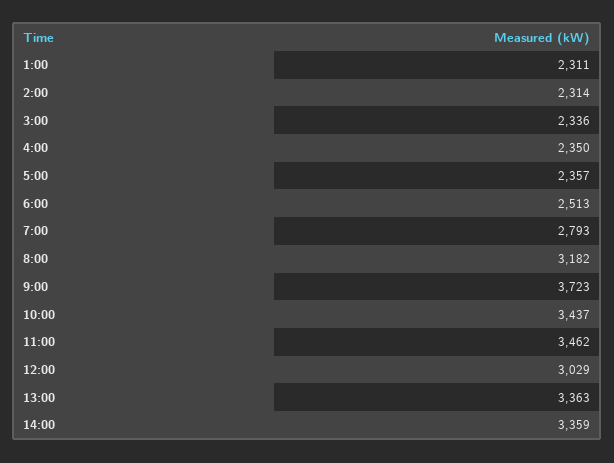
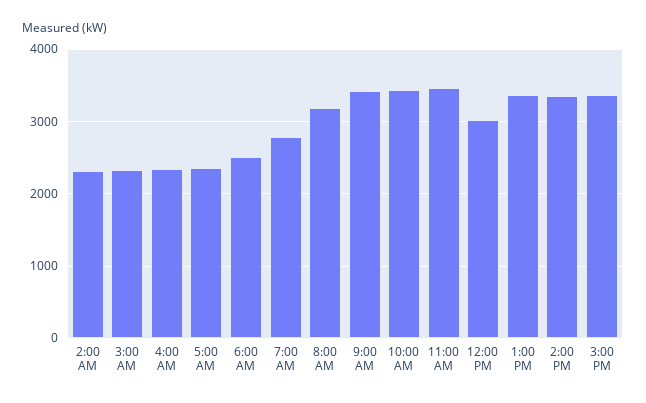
1:00: 2311 -> none
9:00: 3723 -> 3400
3:00 PM: none -> 3400

